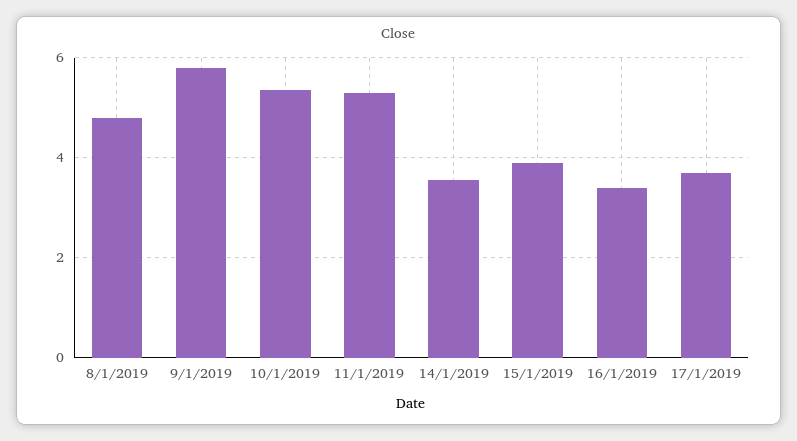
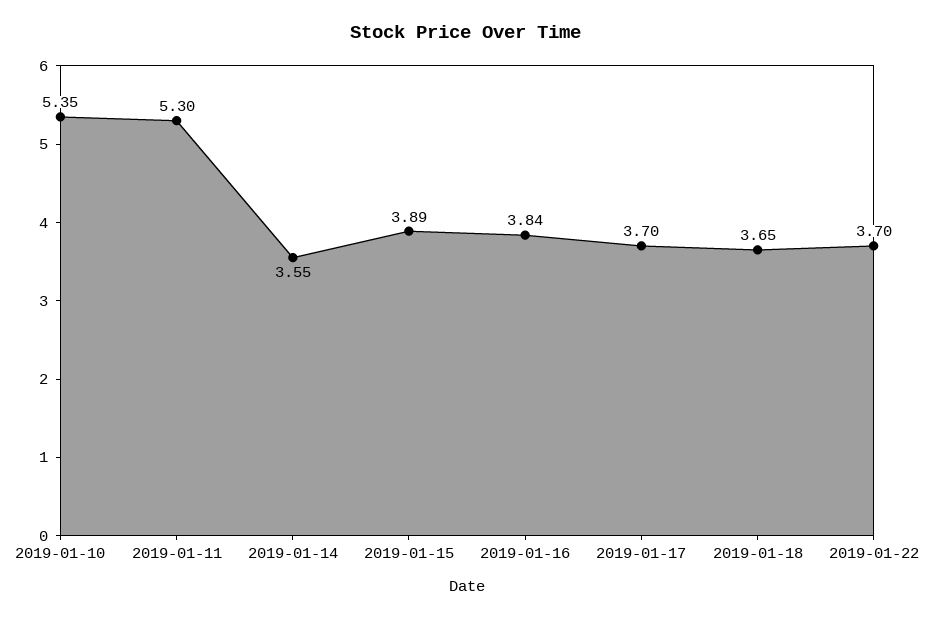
8/1/2019: 4.8 -> none
9/1/2019: 5.8 -> none
16/1/2019: 3.4 -> 3.84
2019-01-18: none -> 3.65
2019-01-22: none -> 3.7

